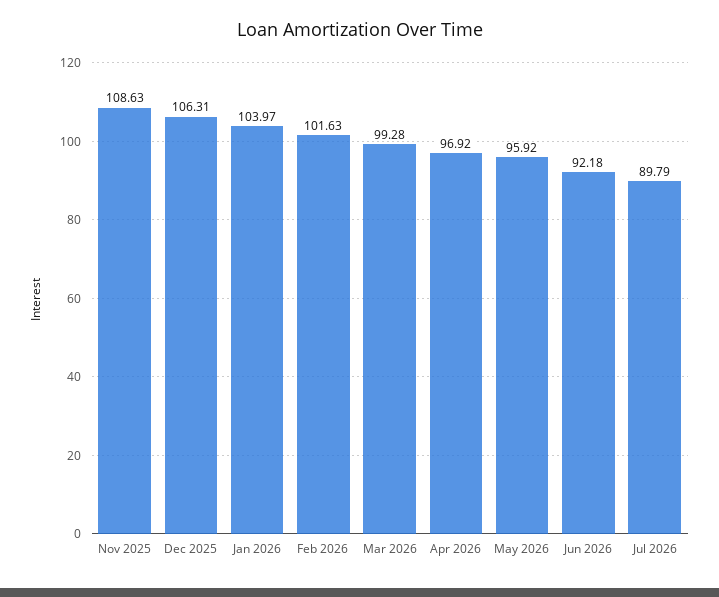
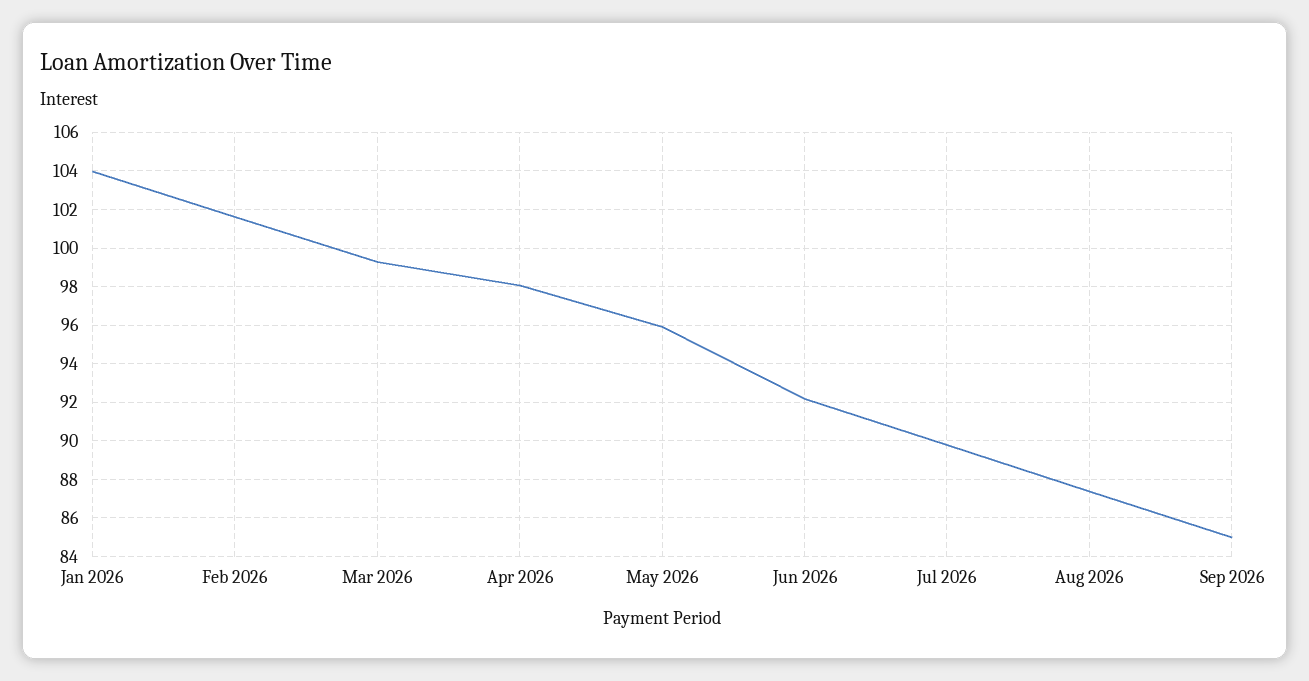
Nov 2025: 108.63 -> none
Dec 2025: 106.31 -> none
Apr 2026: 96.92 -> 98
Aug 2026: none -> 87.5
Sep 2026: none -> 85

